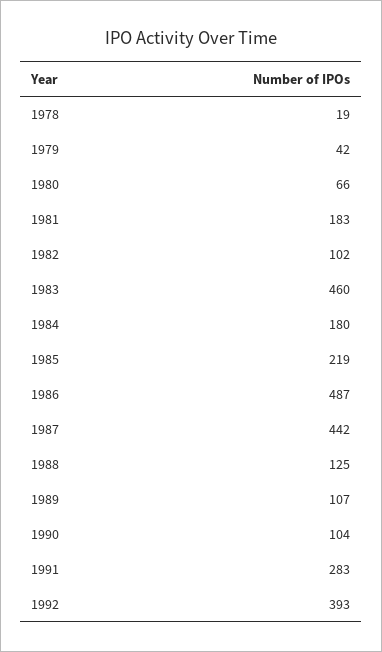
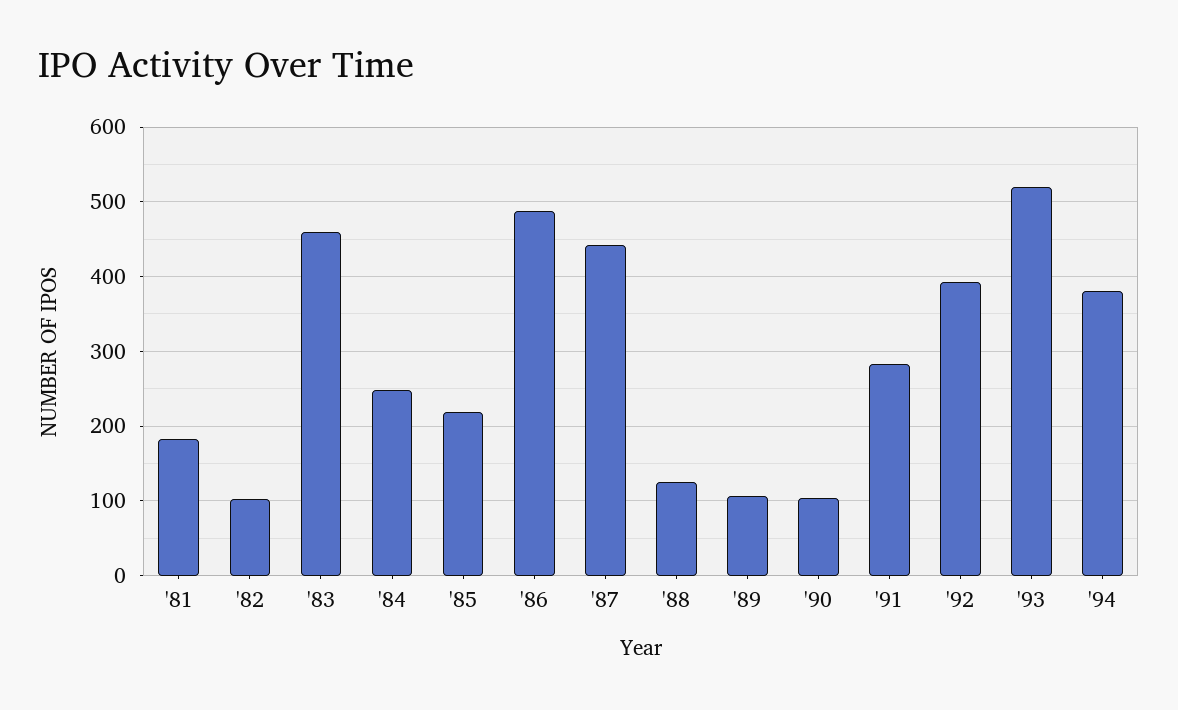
1978: 19 -> none
1979: 42 -> none
1980: 66 -> none
1984: 180 -> 250
'93: none -> 520
'94: none -> 380

